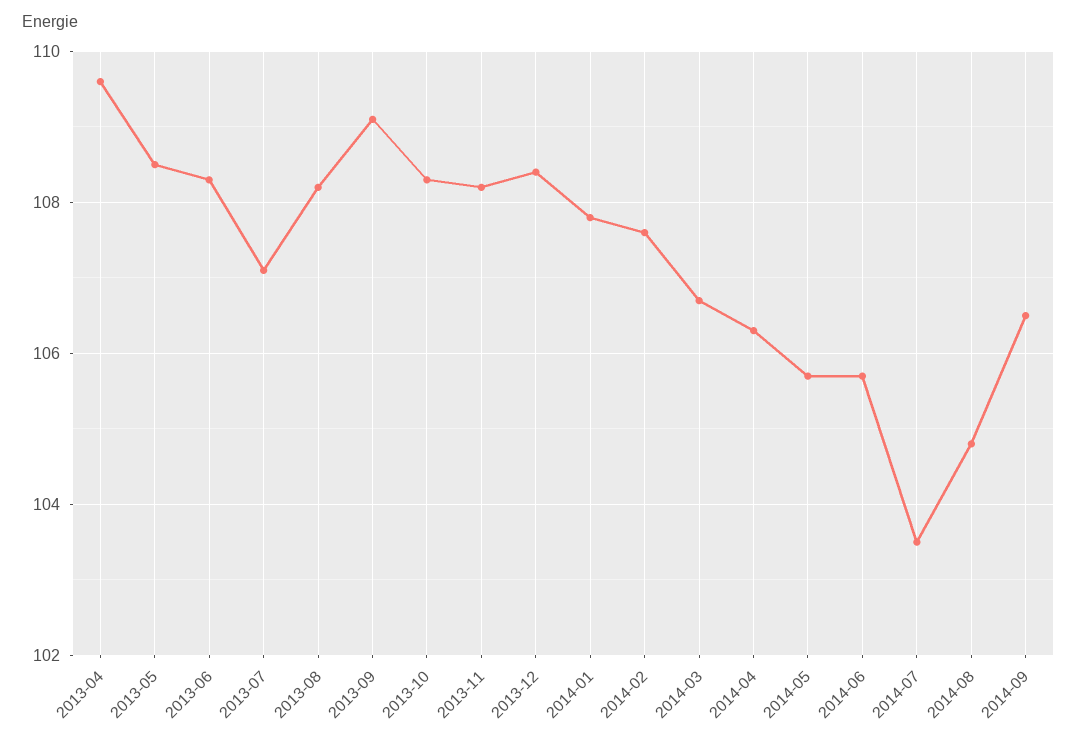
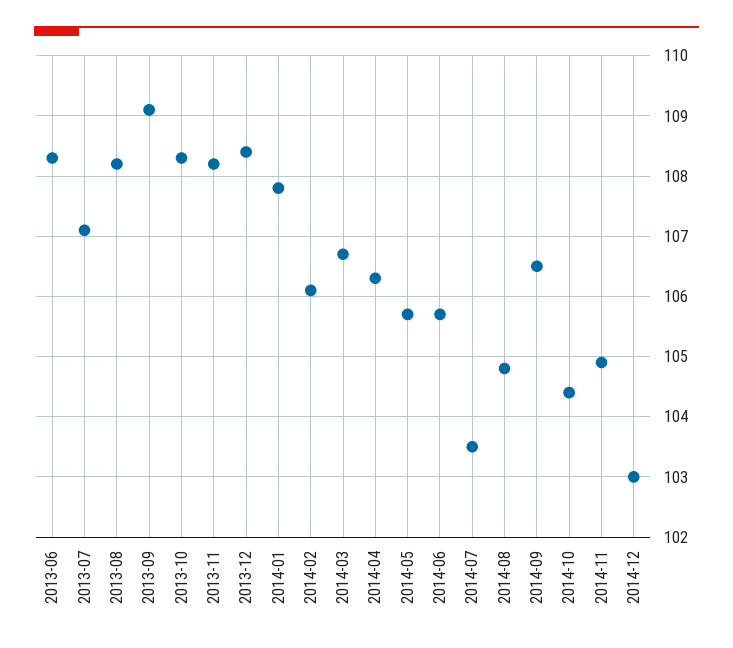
2013-04: 109.5 -> none
2013-05: 108.5 -> none
2014-02: 107.5 -> 106.1
2014-10: none -> 104.4
2014-11: none -> 104.9
2014-12: none -> 103

